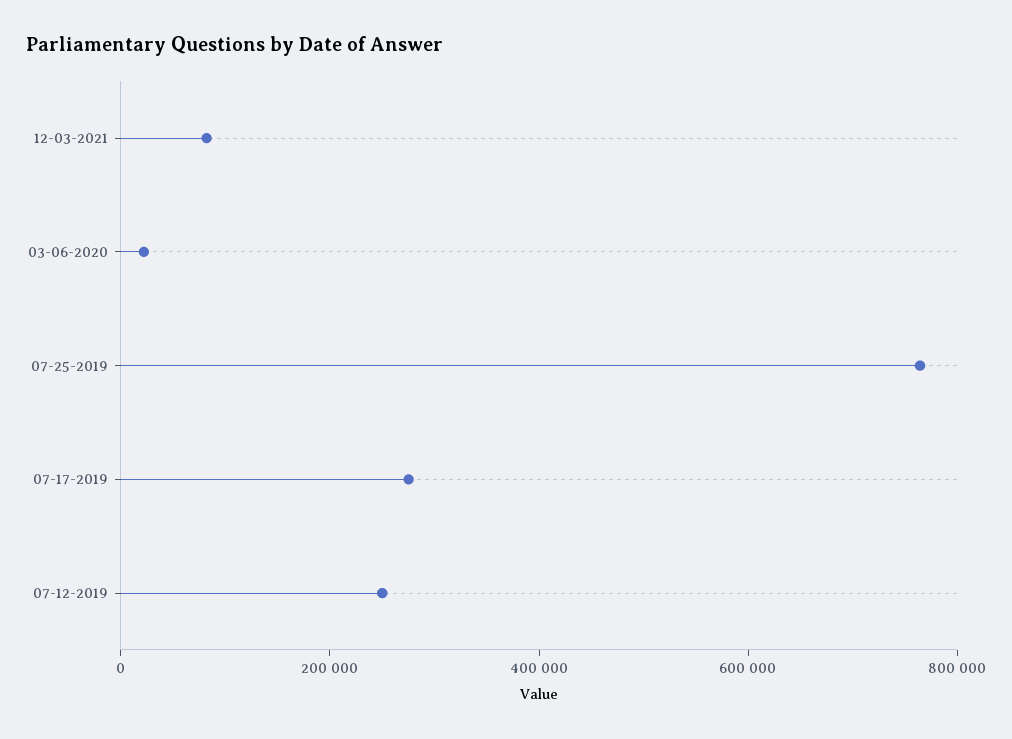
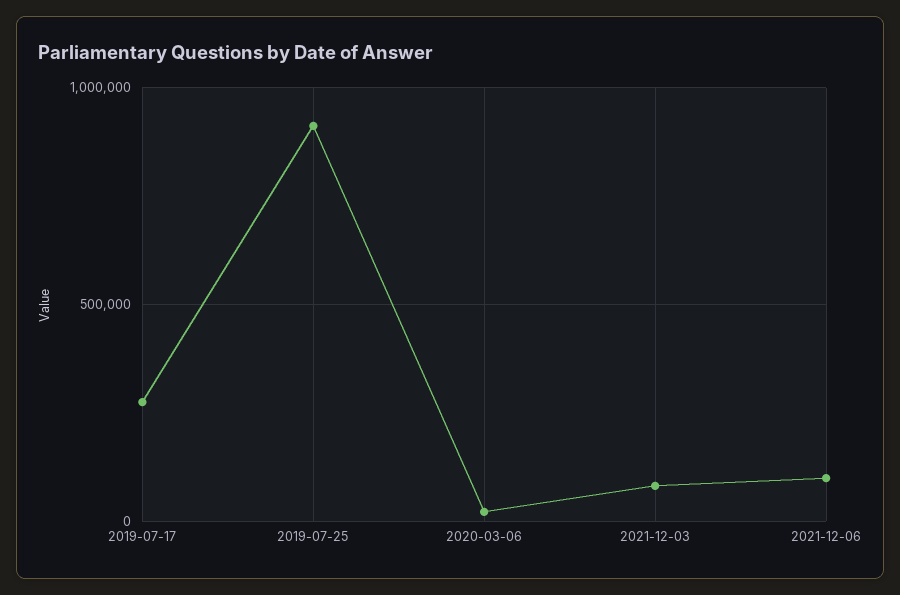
07-25-2019: 750000 -> 900000
07-12-2019: 250000 -> none
2021-12-06: none -> 100000

